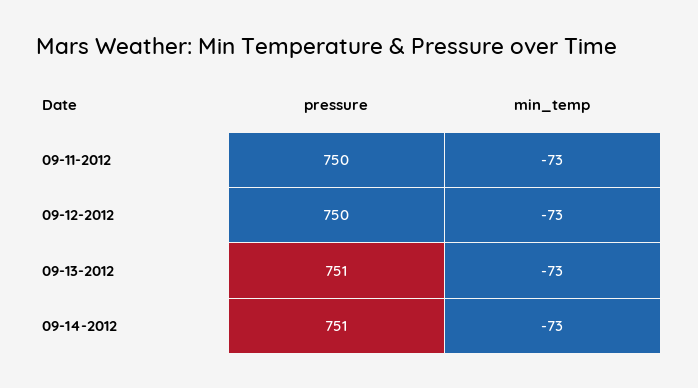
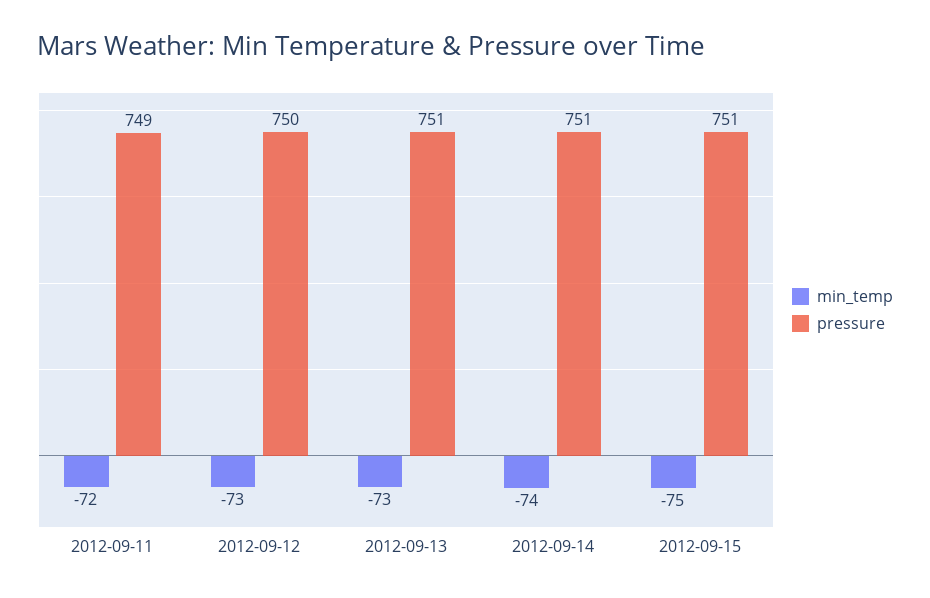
pressure, 09-11-2012: 750 -> 749
min_temp, 09-11-2012: -73 -> -72
min_temp, 09-14-2012: -73 -> -74
min_temp, 2012-09-15: none -> -75
pressure, 2012-09-15: none -> 751

